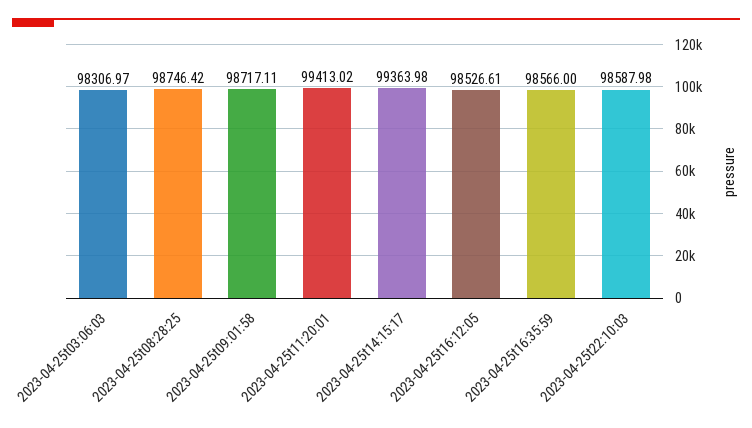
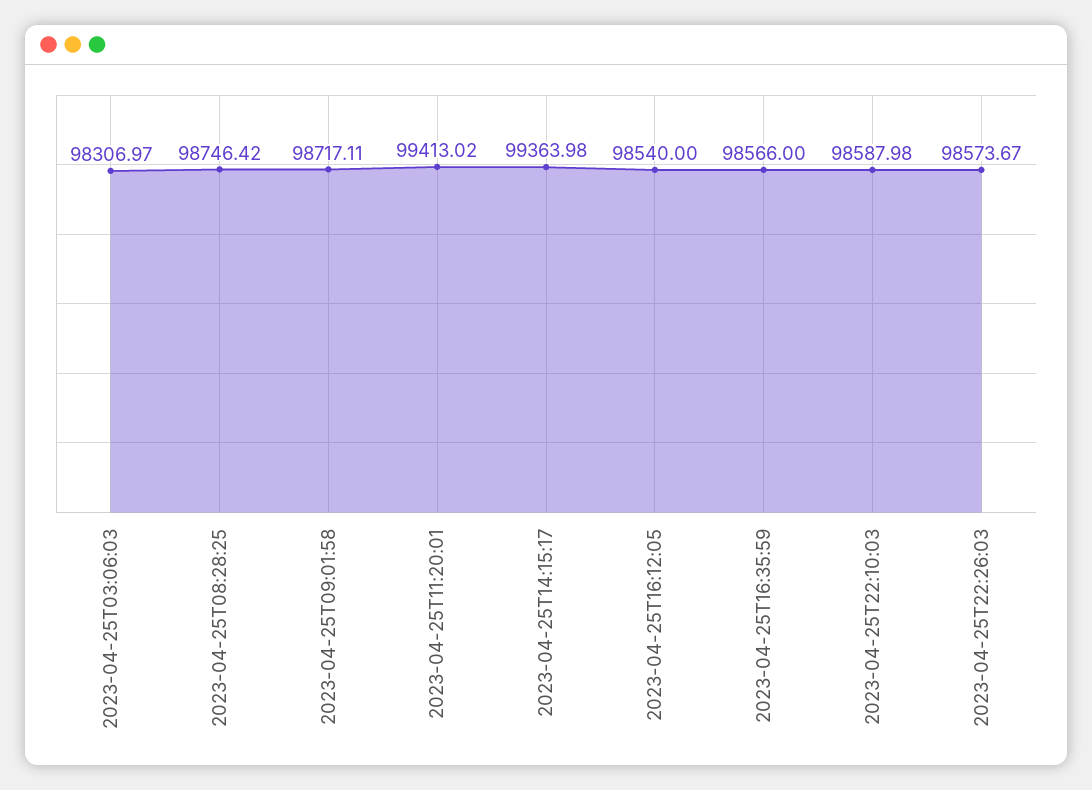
2023-04-25t16:12:05: 98526.61 -> 98540
2023-04-25T22:26:03: none -> 98573.67

